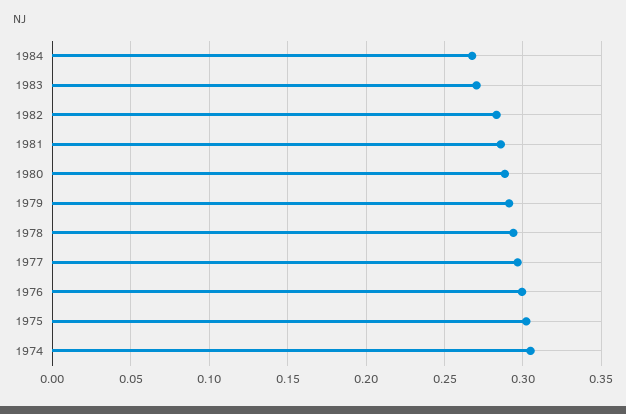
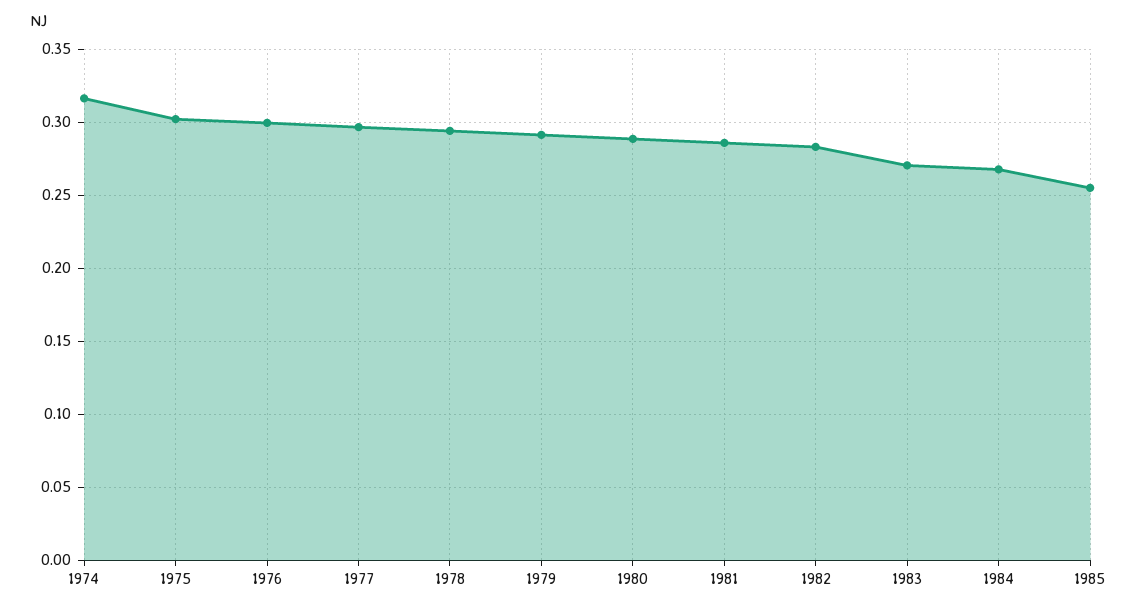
1974: 0.305 -> 0.315
1985: none -> 0.255

